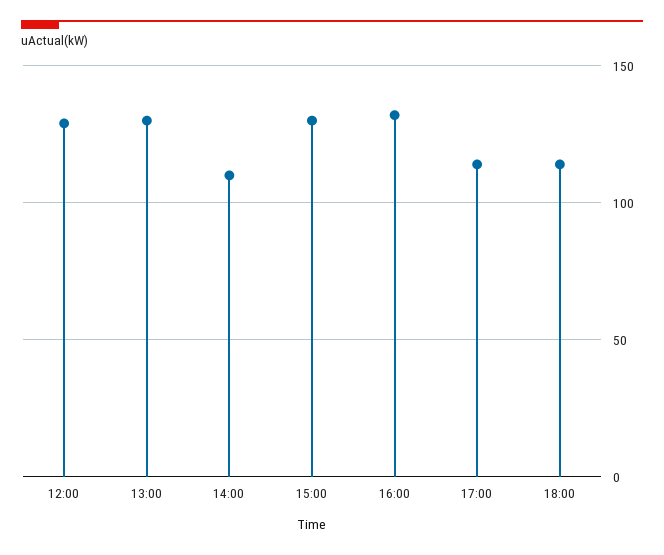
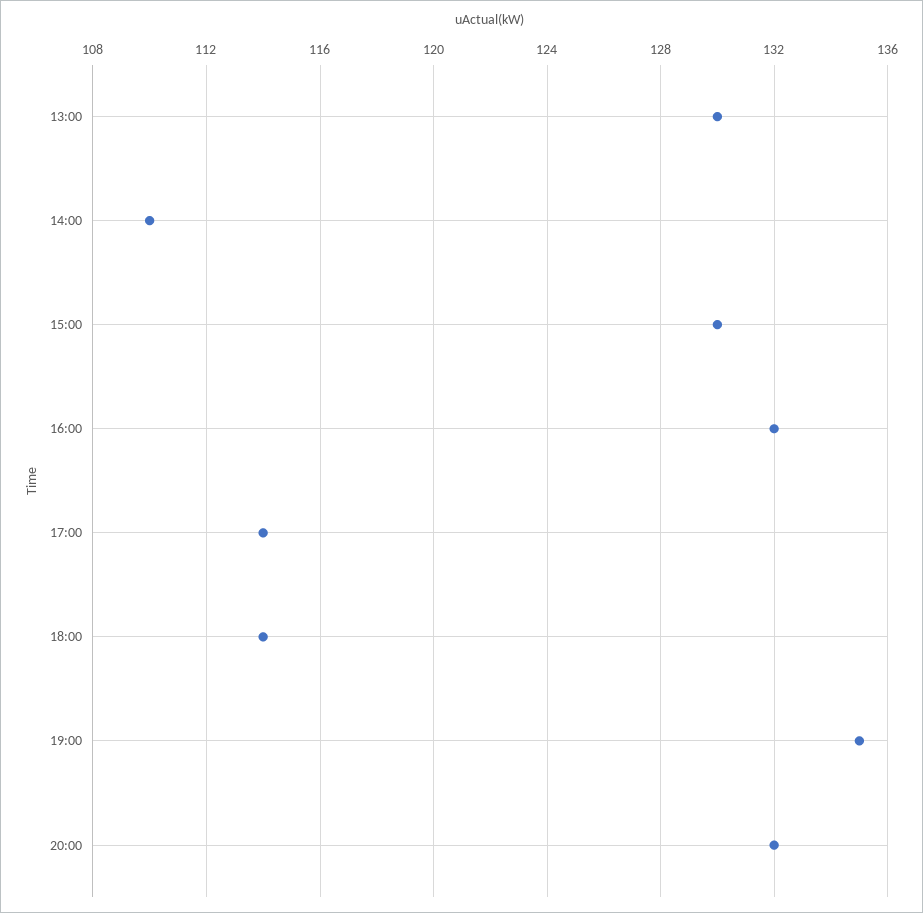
12:00: 130 -> none
19:00: none -> 135
20:00: none -> 132

